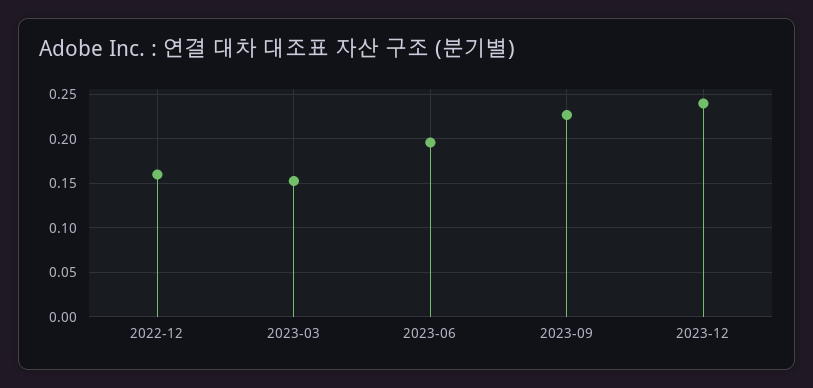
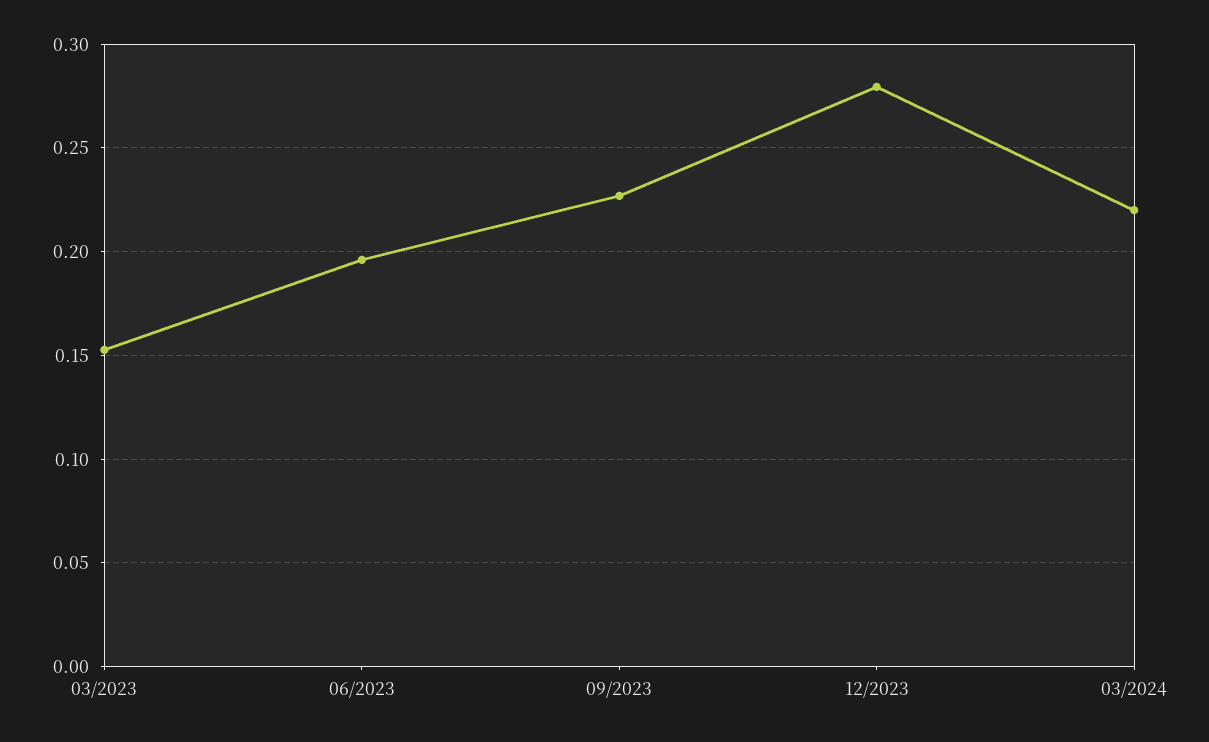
2022-12: 0.16 -> none
2023-12: 0.24 -> 0.28
03/2024: none -> 0.22

